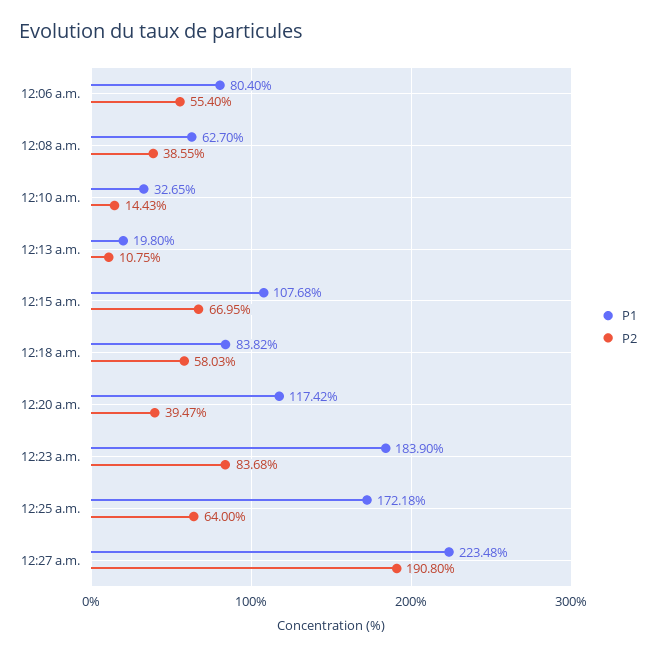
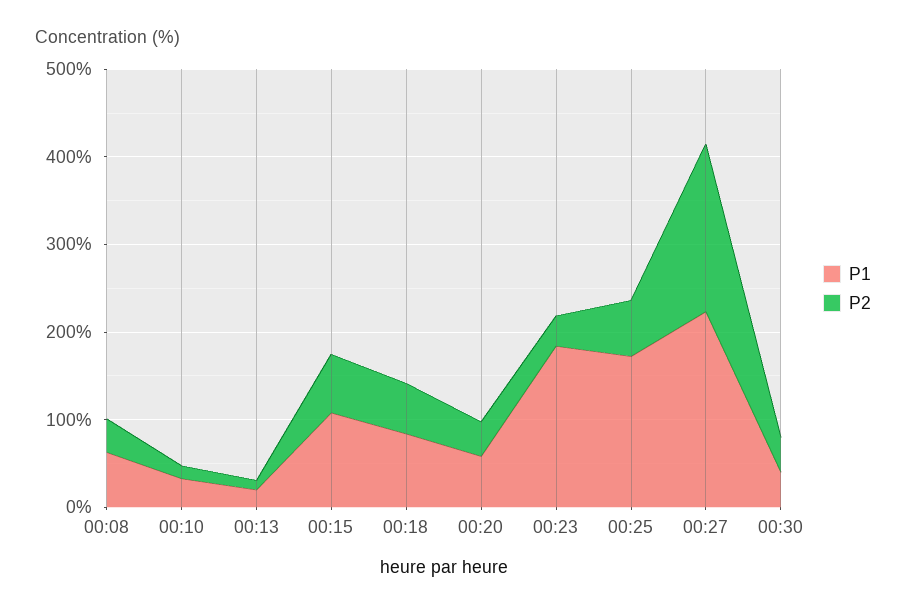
P1, 12:06 a.m.: 80.4 -> none
P2, 12:06 a.m.: 55.4 -> none
P1, 12:20 a.m.: 117.42 -> 60
P2, 12:23 a.m.: 83.68 -> 40
P1, 00:30: none -> 40
P2, 00:30: none -> 40

